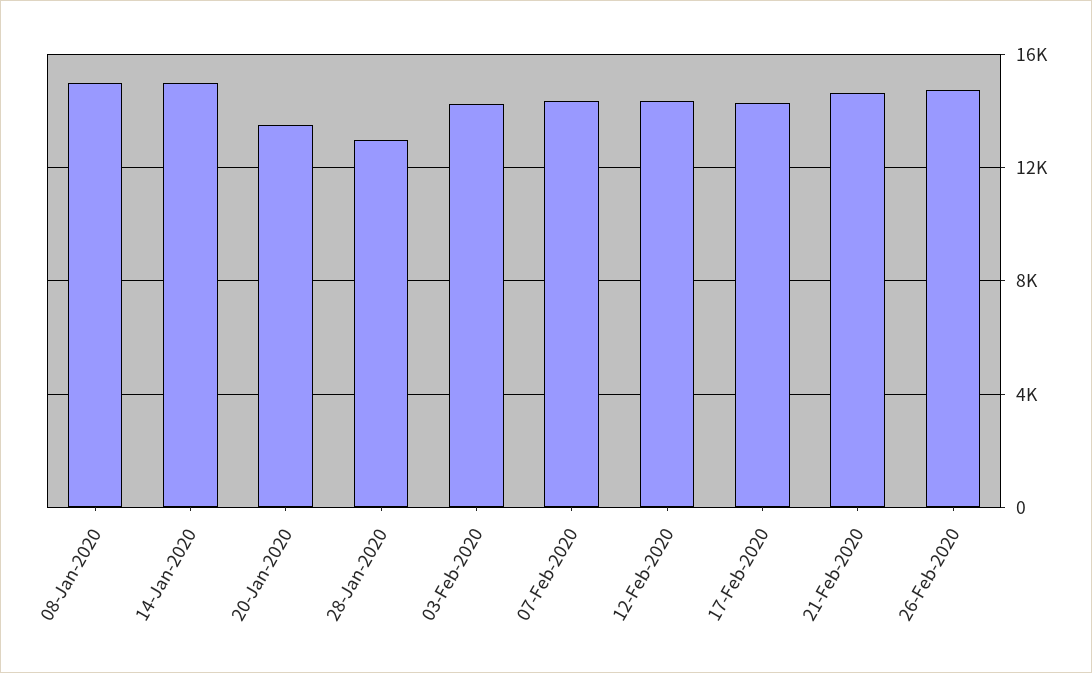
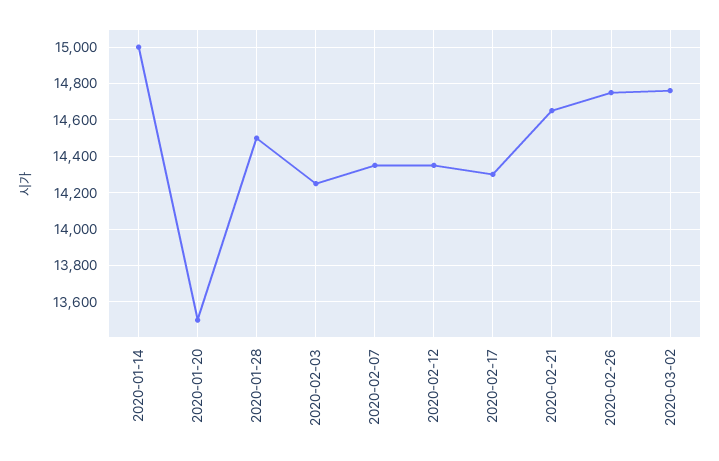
08-Jan-2020: 15000 -> none
28-Jan-2020: 13000 -> 14500
2020-03-02: none -> 14750

